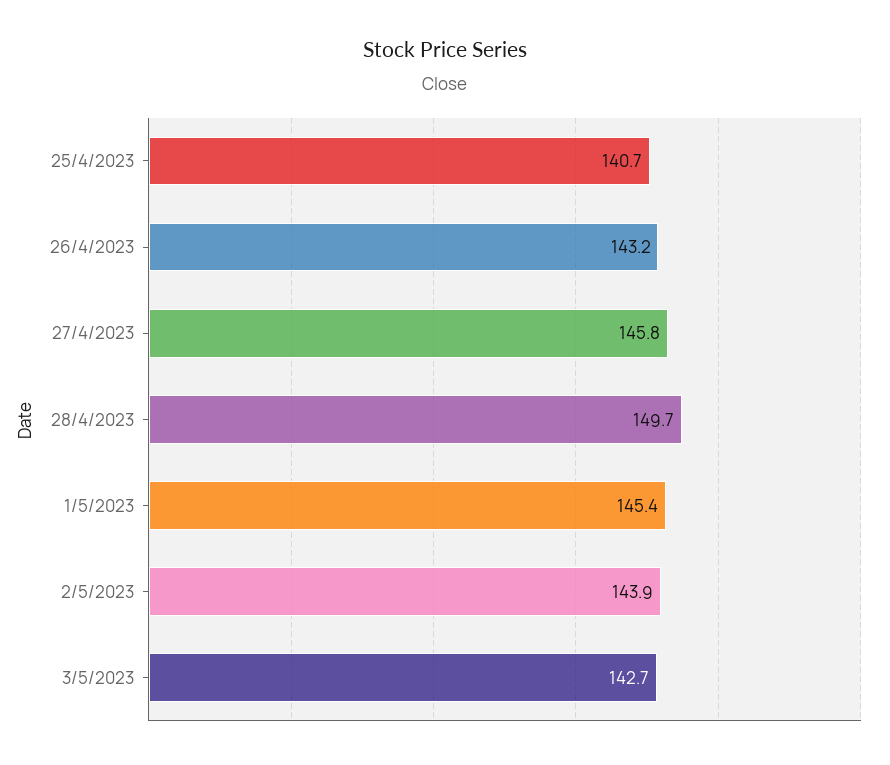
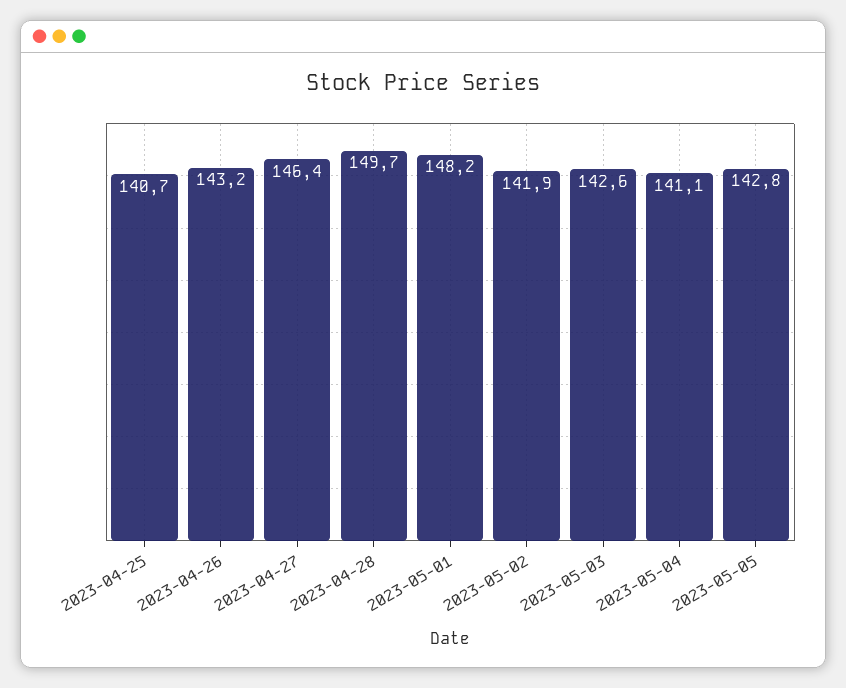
27/4/2023: 145.8 -> 146.4
1/5/2023: 145.4 -> 148.2
2/5/2023: 143.9 -> 141.9
3/5/2023: 142.7 -> 142.6
2023-05-04: none -> 141.1
2023-05-05: none -> 142.8

